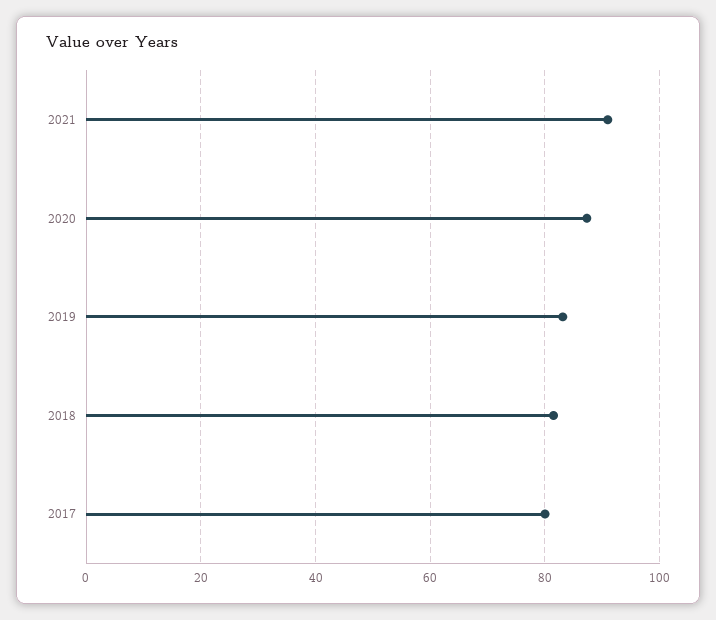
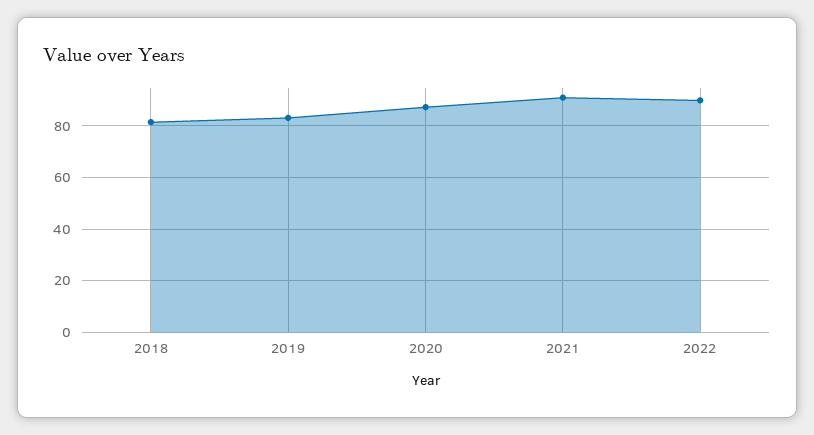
2017: 80 -> none
2022: none -> 90

